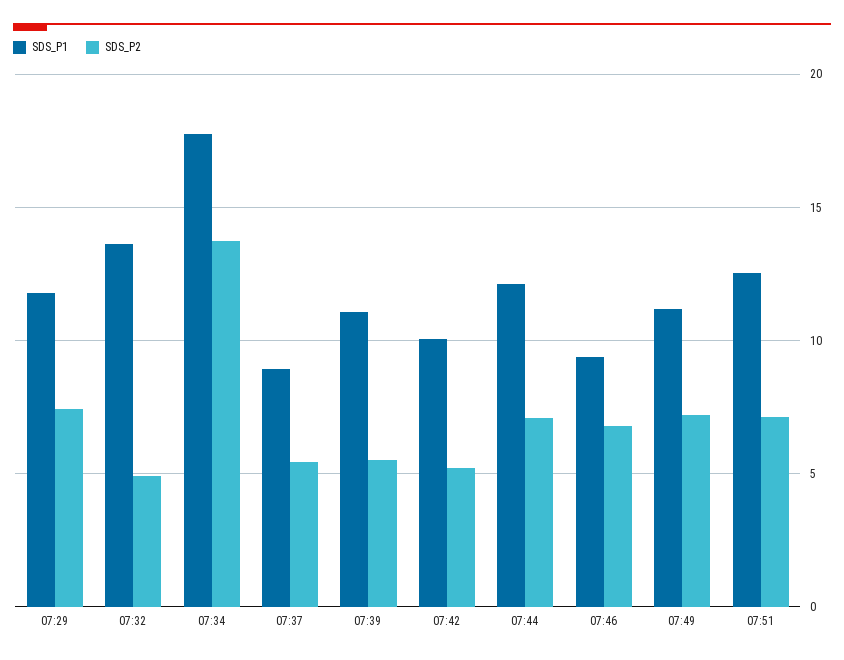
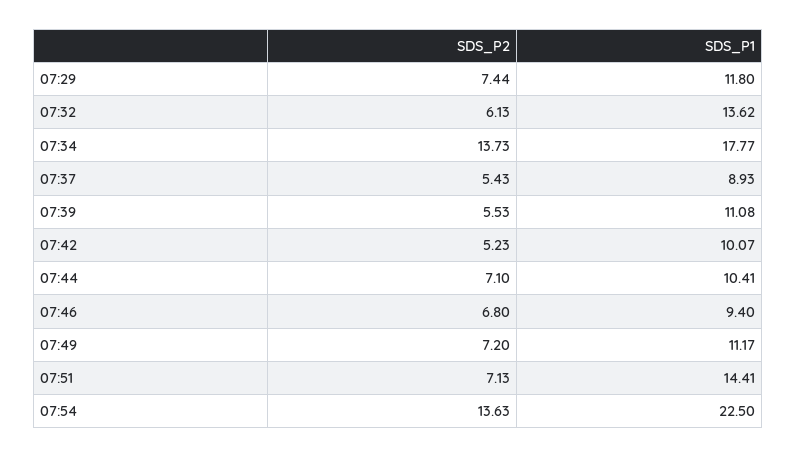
SDS_P2, 07:32: 5 -> 6.13
SDS_P1, 07:44: 12 -> 10.41
SDS_P1, 07:51: 12.5 -> 14.41
SDS_P2, 07:54: none -> 13.63
SDS_P1, 07:54: none -> 22.5

